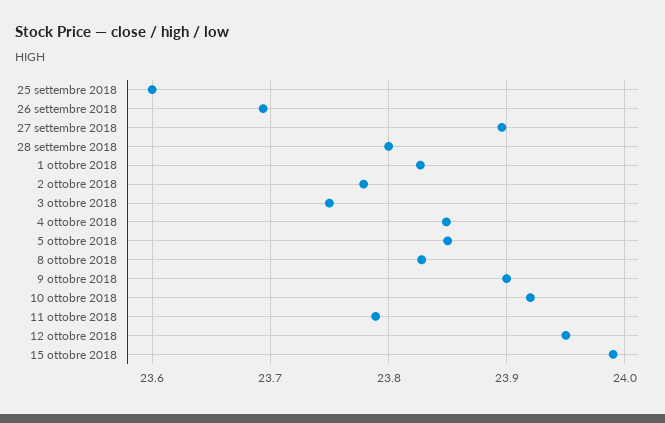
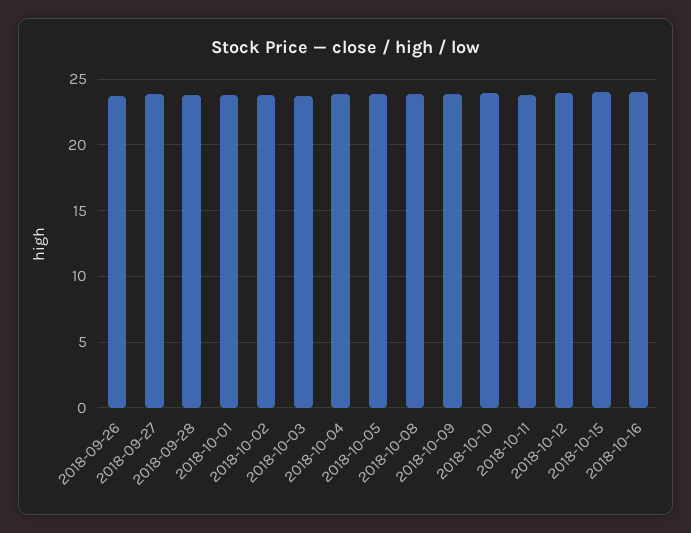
25 settembre 2018: 23.6 -> none
2018-10-16: none -> 24

